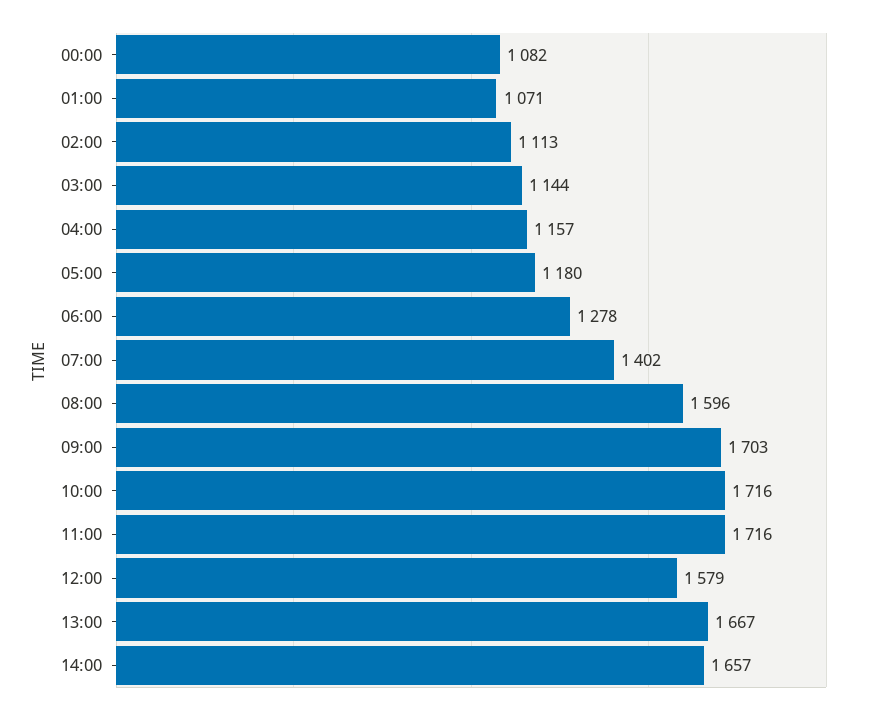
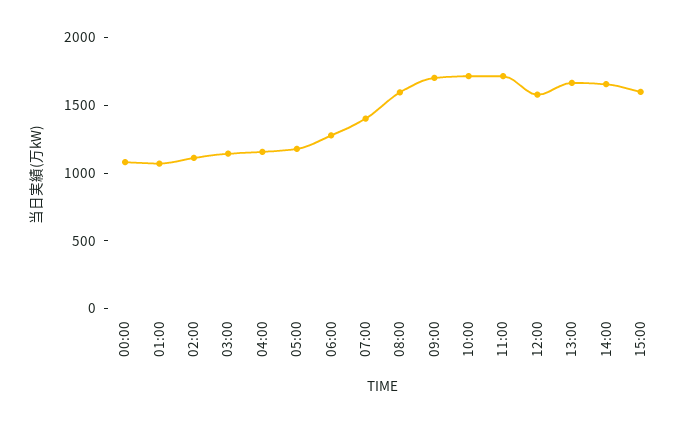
15:00: none -> 1600

